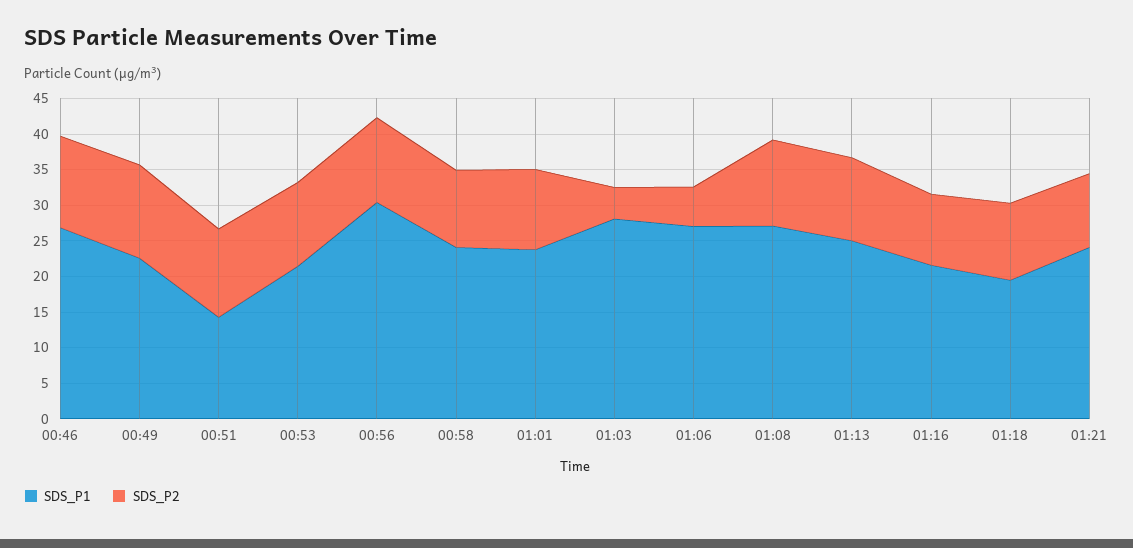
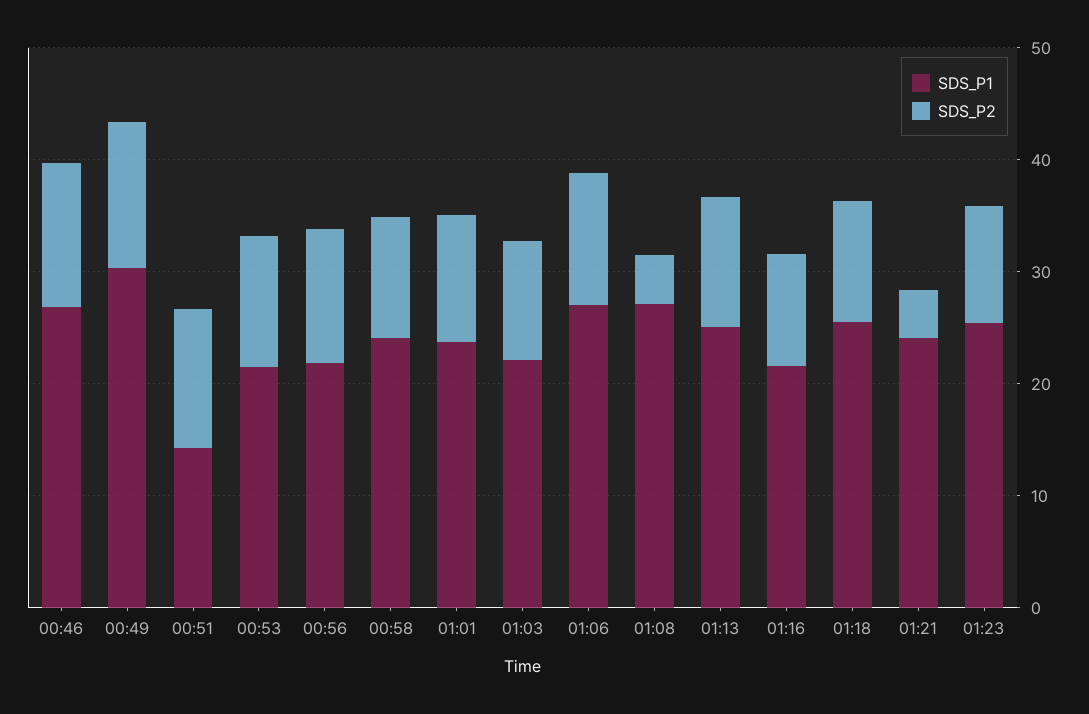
SDS_P1, 00:49: 22.5 -> 30
SDS_P1, 00:56: 30 -> 22
SDS_P1, 01:03: 27.5 -> 22
SDS_P2, 01:03: 5 -> 10
SDS_P2, 01:06: 5 -> 12
SDS_P2, 01:08: 12.5 -> 4
SDS_P1, 01:18: 20 -> 26
SDS_P2, 01:21: 10 -> 4
SDS_P1, 01:23: none -> 26
SDS_P2, 01:23: none -> 10

